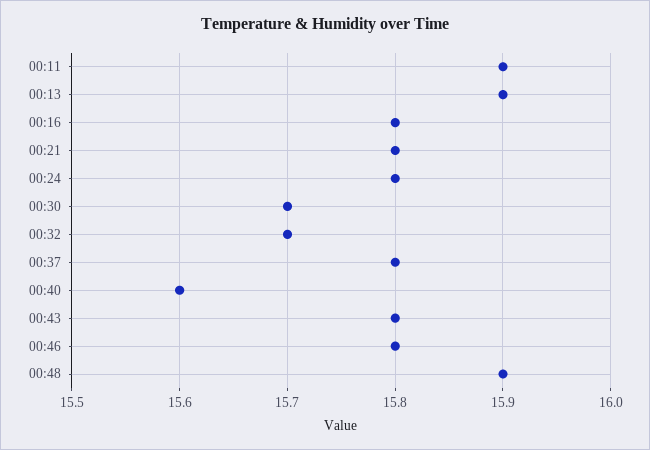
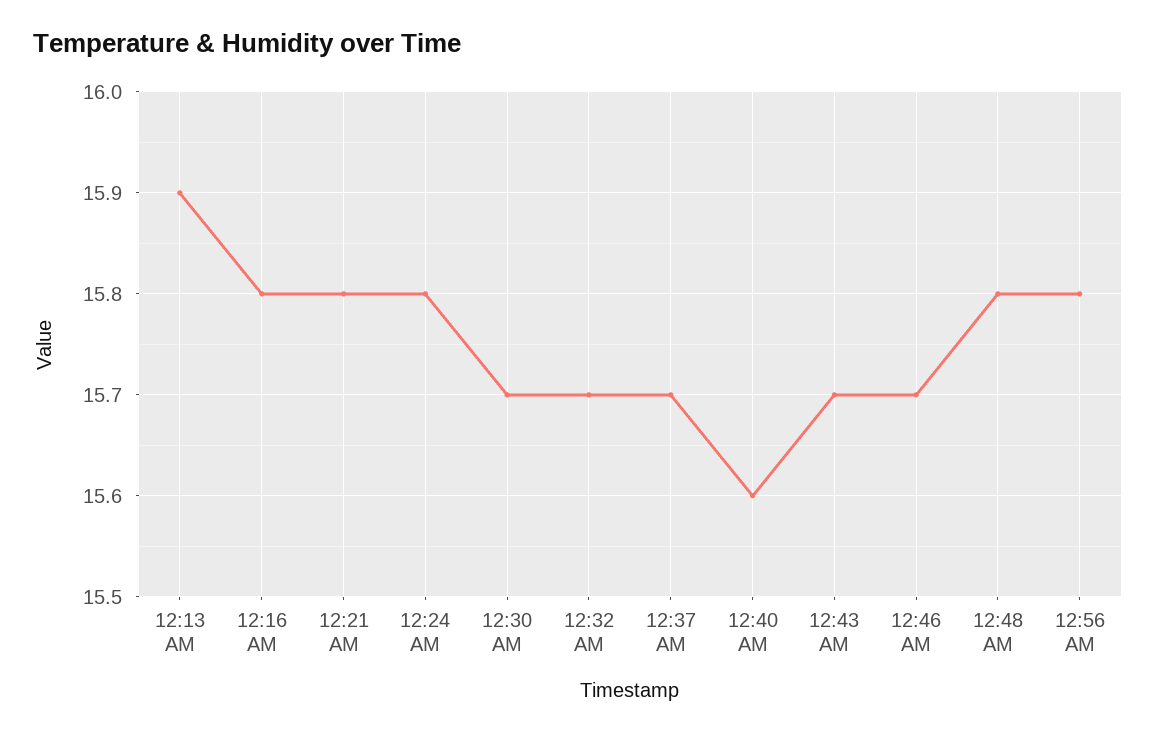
00:11: 15.9 -> none
00:37: 15.8 -> 15.7
00:43: 15.8 -> 15.7
00:46: 15.8 -> 15.7
00:48: 15.9 -> 15.8
12:56 AM: none -> 15.8

